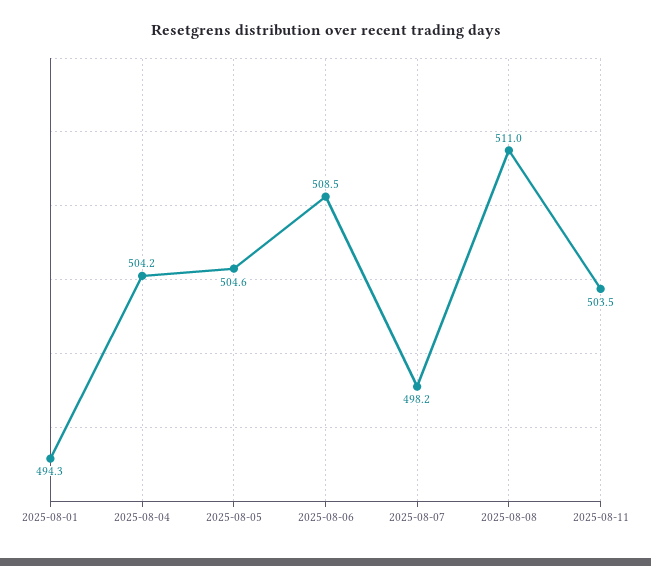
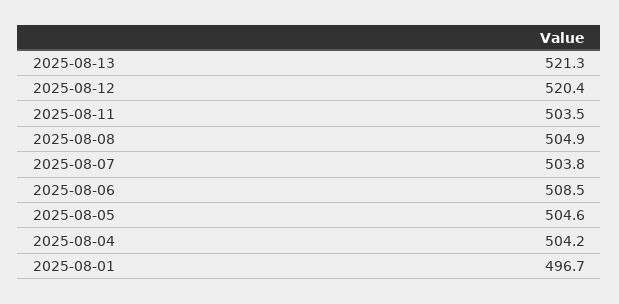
2025-08-01: 494.3 -> 496.7
2025-08-07: 498.2 -> 503.8
2025-08-08: 511 -> 504.9
2025-08-13: none -> 521.3
2025-08-12: none -> 520.4

